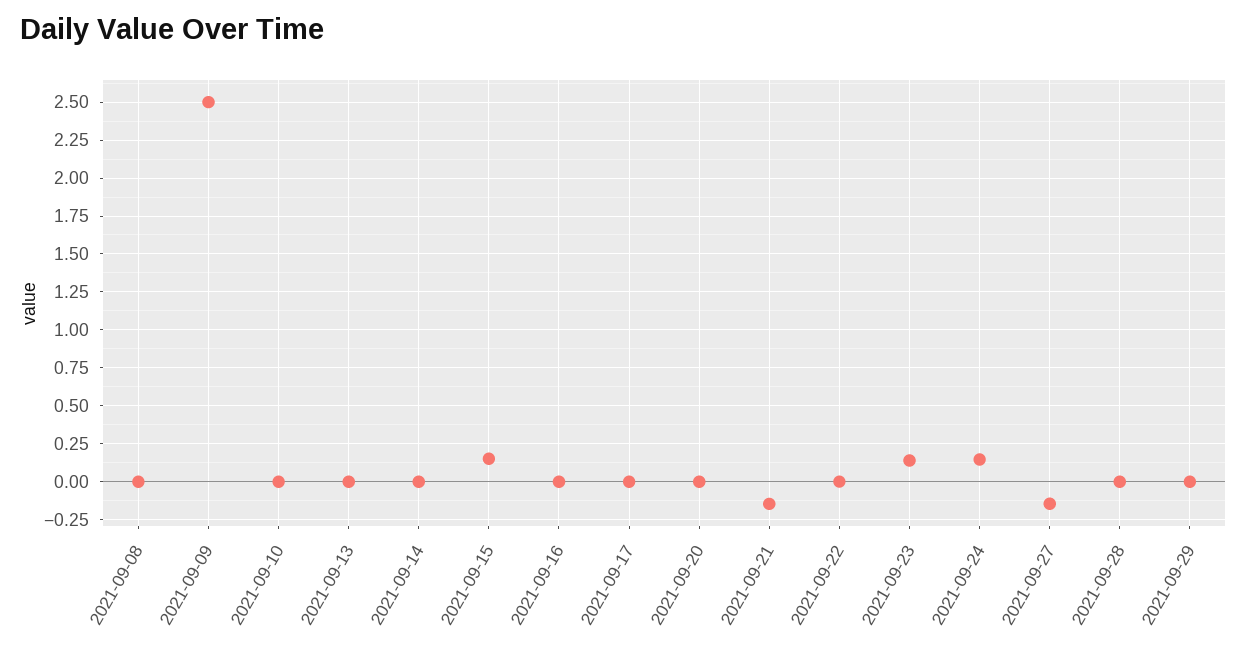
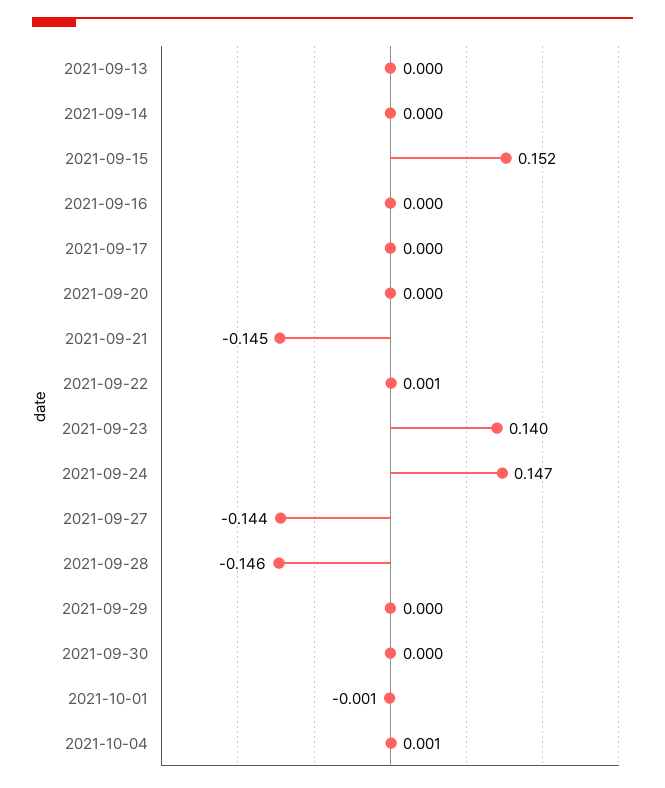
2021-09-08: 0 -> none
2021-09-09: 2.5 -> none
2021-09-10: 0 -> none
2021-09-28: 0 -> -0.146
2021-09-30: none -> 0
2021-10-01: none -> -0.001
2021-10-04: none -> 0.001

